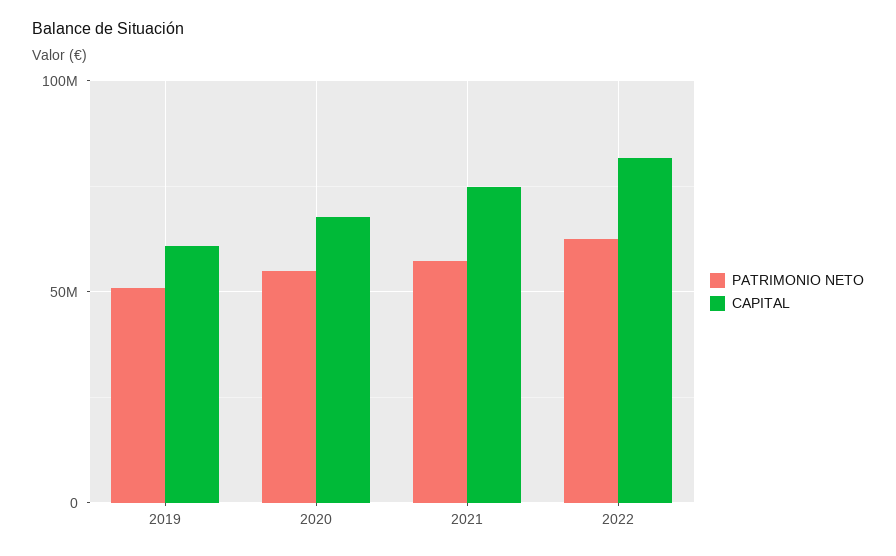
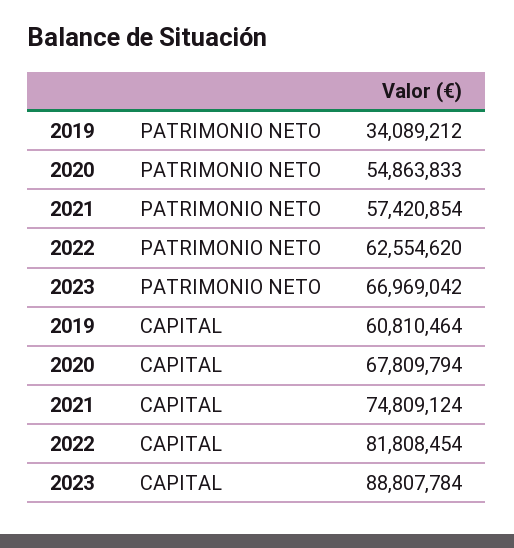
PATRIMONIO NETO, 2019: 50000000 -> 34089212
PATRIMONIO NETO, 2023: none -> 66969042
CAPITAL, 2023: none -> 88807784

